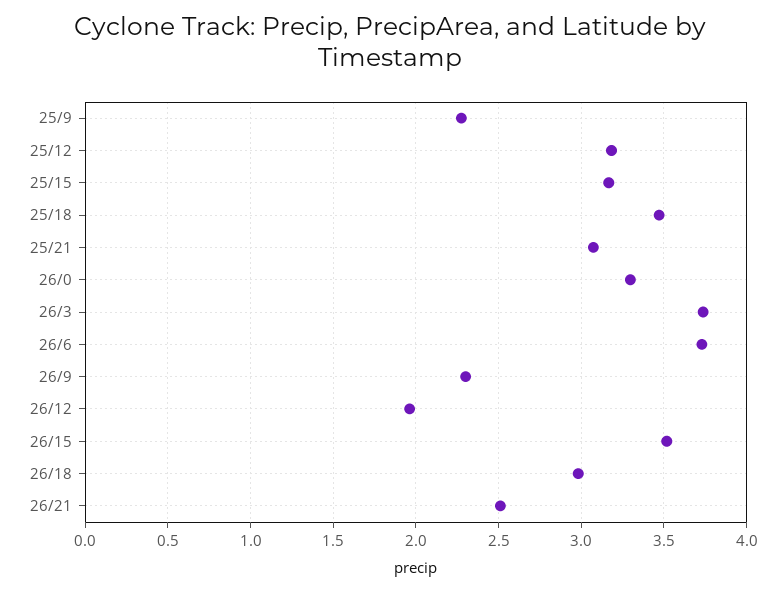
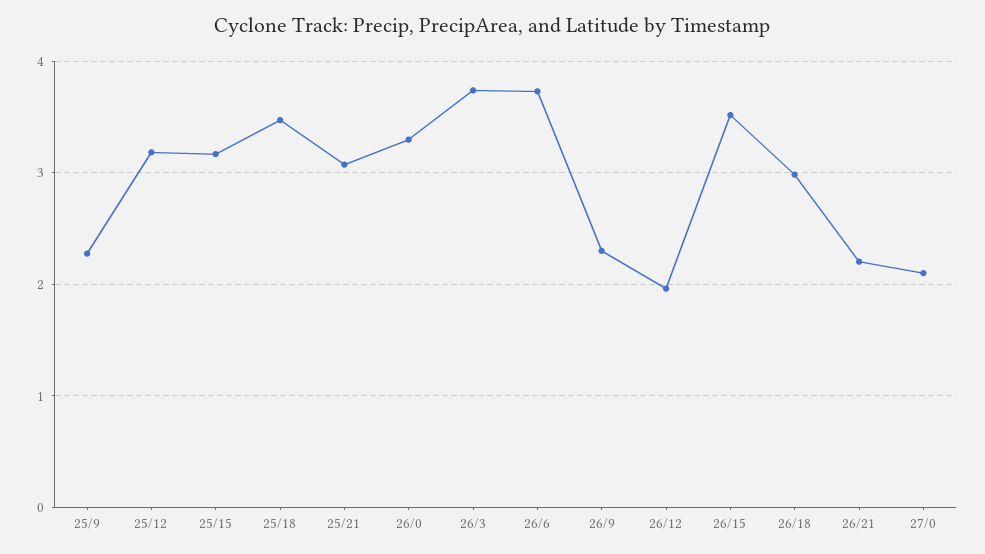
26/21: 2.5 -> 2.2
27/0: none -> 2.1

